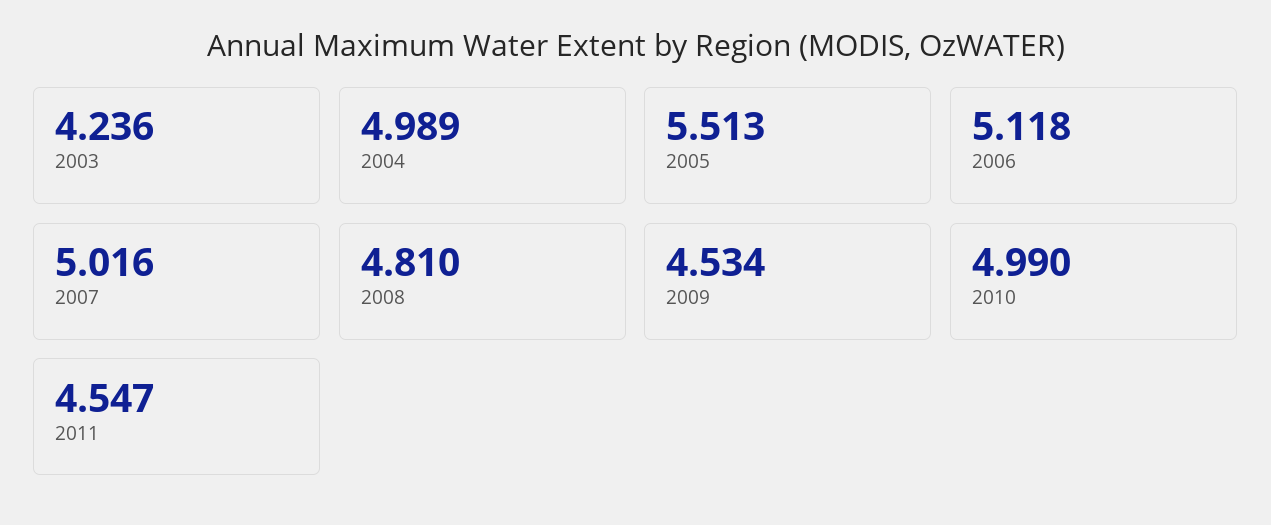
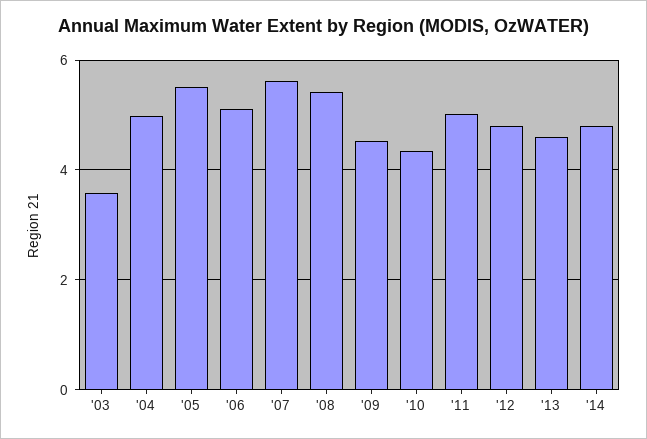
2003: 4.236 -> 3.6
2007: 5.016 -> 5.6
2008: 4.81 -> 5.4
2010: 4.99 -> 4.4
2011: 4.547 -> 5
'12: none -> 4.8
'13: none -> 4.6
'14: none -> 4.8

